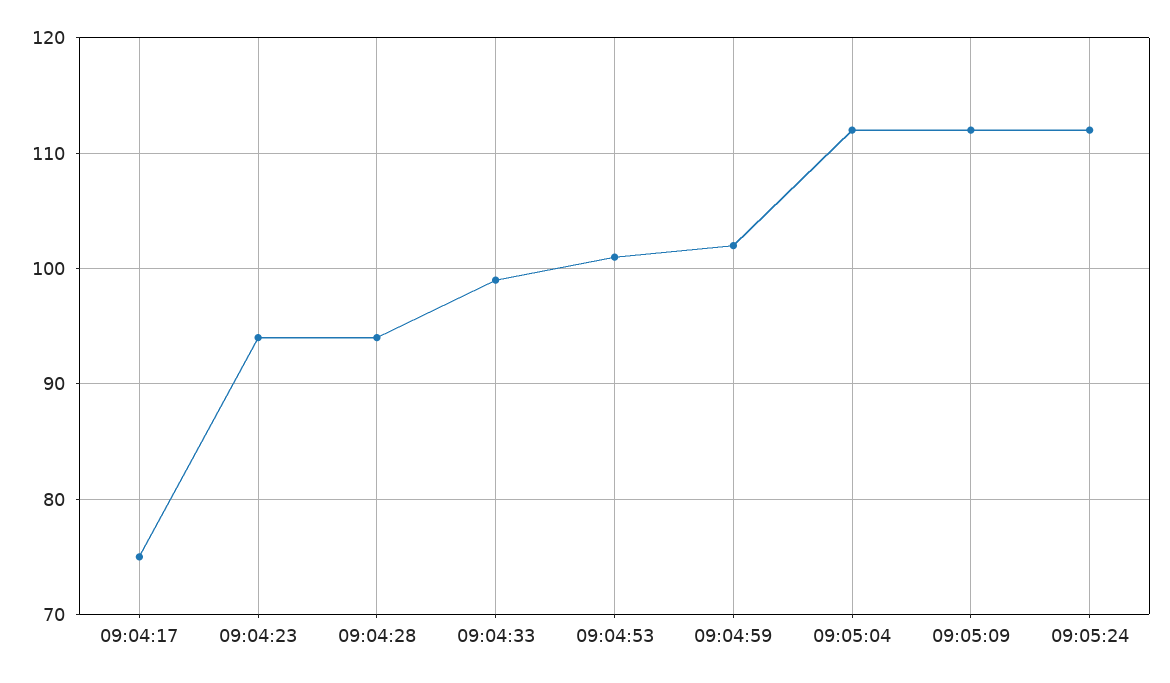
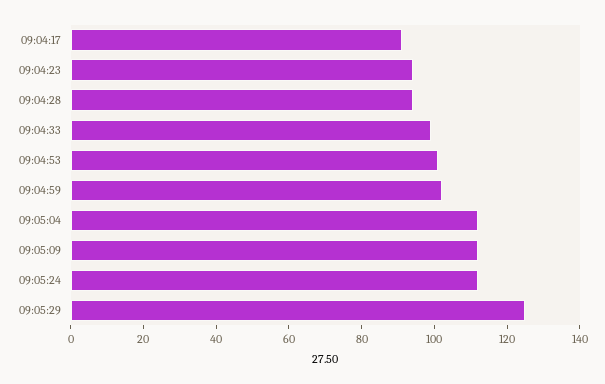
09:04:17: 75 -> 90
09:05:29: none -> 125

